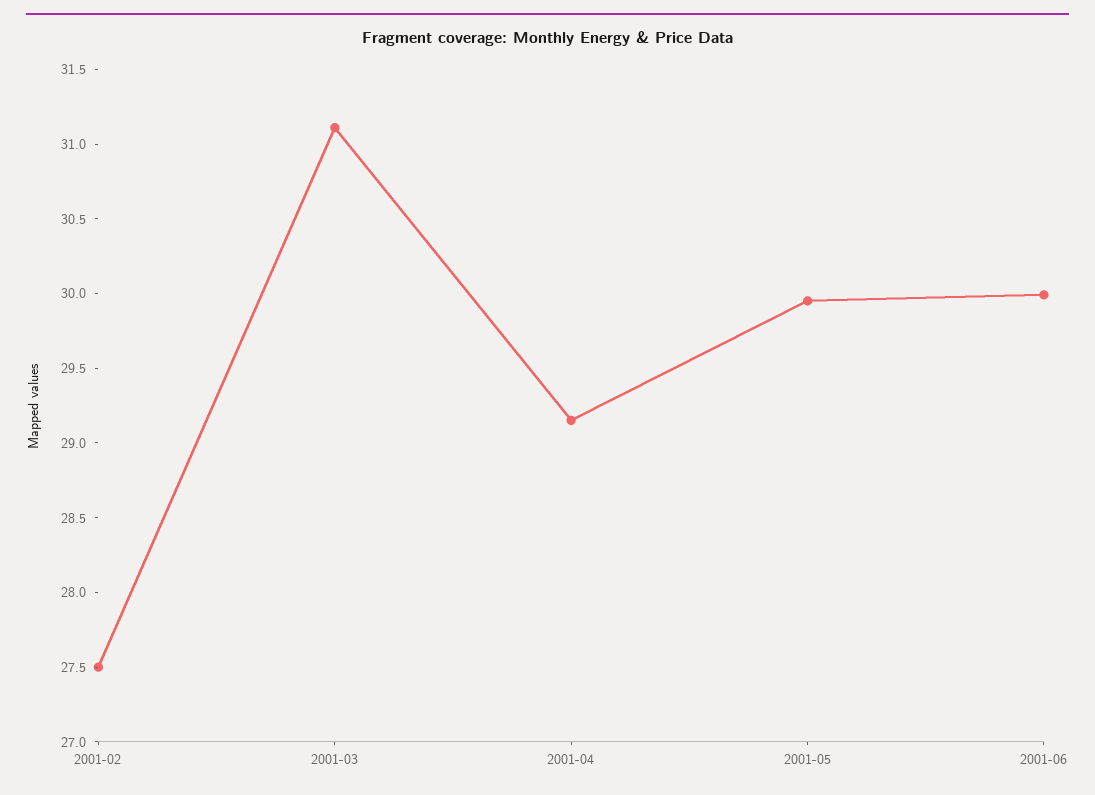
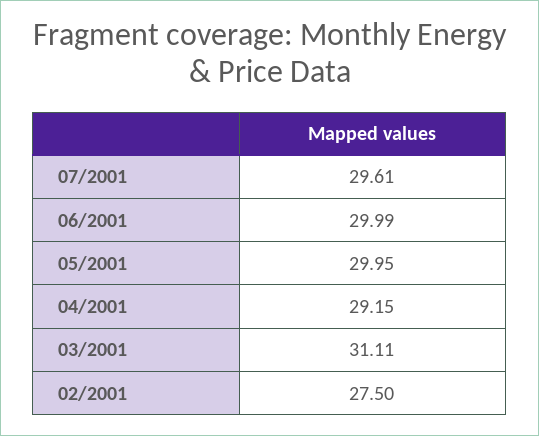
07/2001: none -> 29.61

